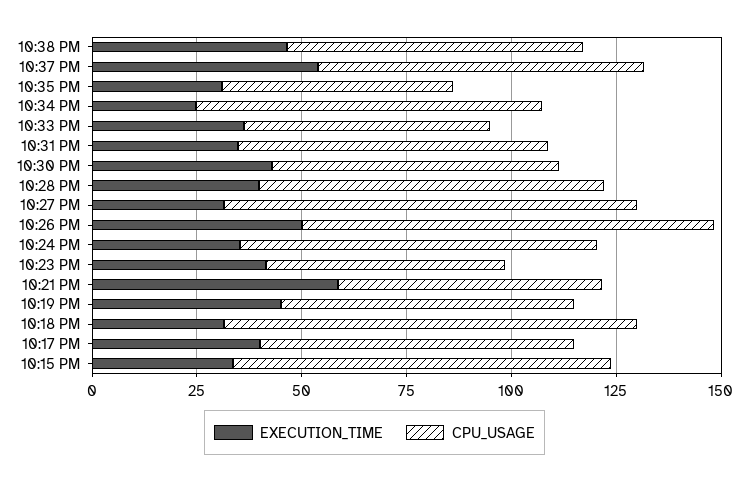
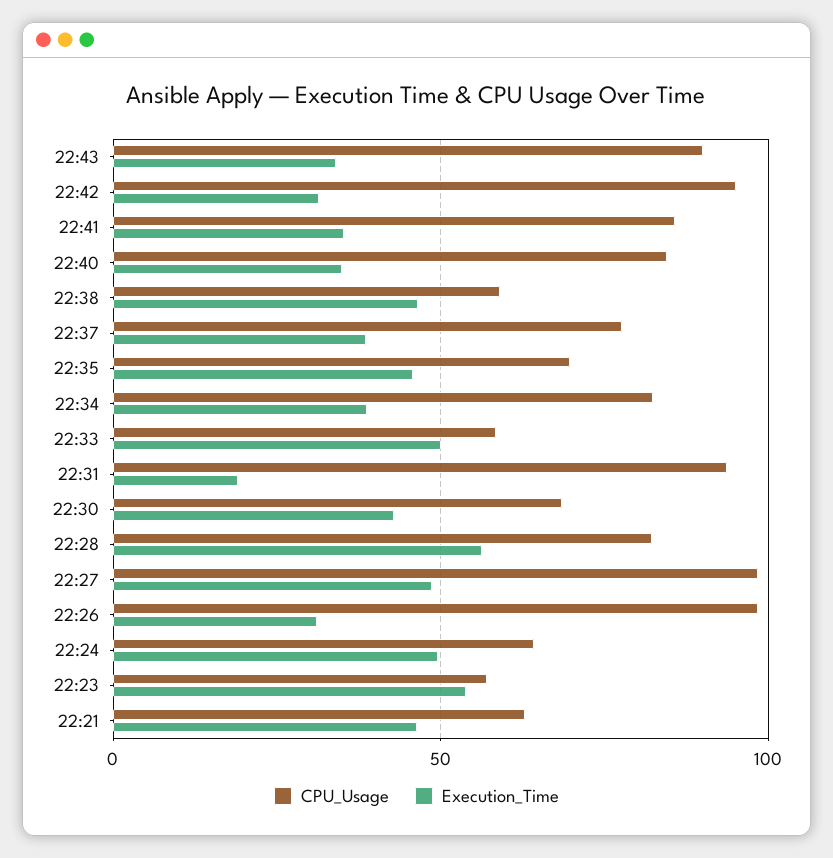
CPU_USAGE, 10:38 PM: 70 -> 60
EXECUTION_TIME, 10:37 PM: 55 -> 40
EXECUTION_TIME, 10:35 PM: 30 -> 45
CPU_USAGE, 10:35 PM: 55 -> 70
EXECUTION_TIME, 10:34 PM: 25 -> 40
EXECUTION_TIME, 10:33 PM: 35 -> 50
EXECUTION_TIME, 10:31 PM: 35 -> 20
CPU_USAGE, 10:31 PM: 75 -> 95
EXECUTION_TIME, 10:28 PM: 40 -> 55
EXECUTION_TIME, 10:27 PM: 30 -> 50
EXECUTION_TIME, 10:26 PM: 50 -> 30
EXECUTION_TIME, 10:24 PM: 35 -> 50
CPU_USAGE, 10:24 PM: 85 -> 65
EXECUTION_TIME, 10:23 PM: 40 -> 55
EXECUTION_TIME, 10:21 PM: 60 -> 45
EXECUTION_TIME, 10:19 PM: 45 -> none
CPU_USAGE, 10:19 PM: 70 -> none
EXECUTION_TIME, 10:18 PM: 30 -> none
CPU_USAGE, 10:18 PM: 100 -> none
EXECUTION_TIME, 10:17 PM: 40 -> none
CPU_USAGE, 10:17 PM: 75 -> none
EXECUTION_TIME, 10:15 PM: 35 -> none
CPU_USAGE, 10:15 PM: 90 -> none
CPU_USAGE, 22:43: none -> 90
EXECUTION_TIME, 22:43: none -> 35
CPU_USAGE, 22:42: none -> 95
EXECUTION_TIME, 22:42: none -> 30
CPU_USAGE, 22:41: none -> 85
EXECUTION_TIME, 22:41: none -> 35
CPU_USAGE, 22:40: none -> 85
EXECUTION_TIME, 22:40: none -> 35

